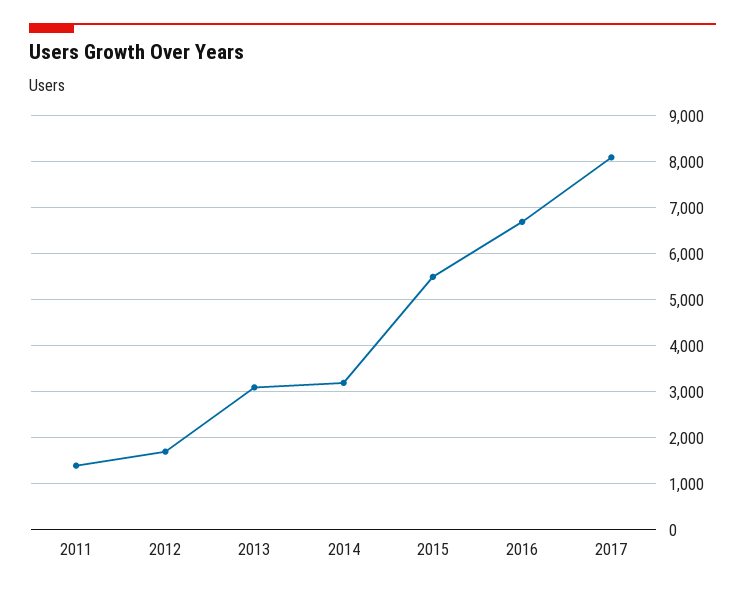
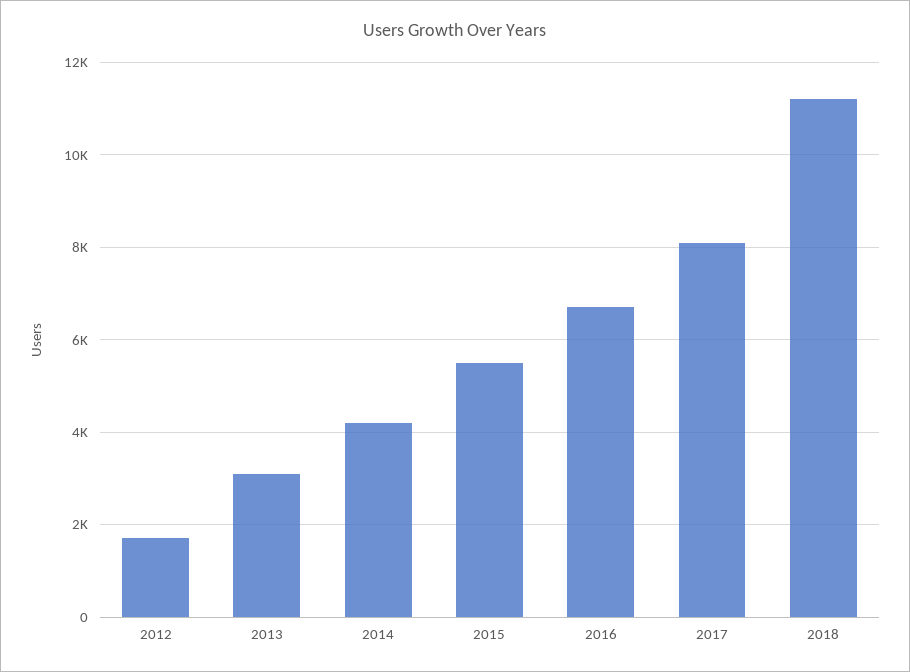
2011: 1400 -> none
2014: 3200 -> 4200
2018: none -> 11200

